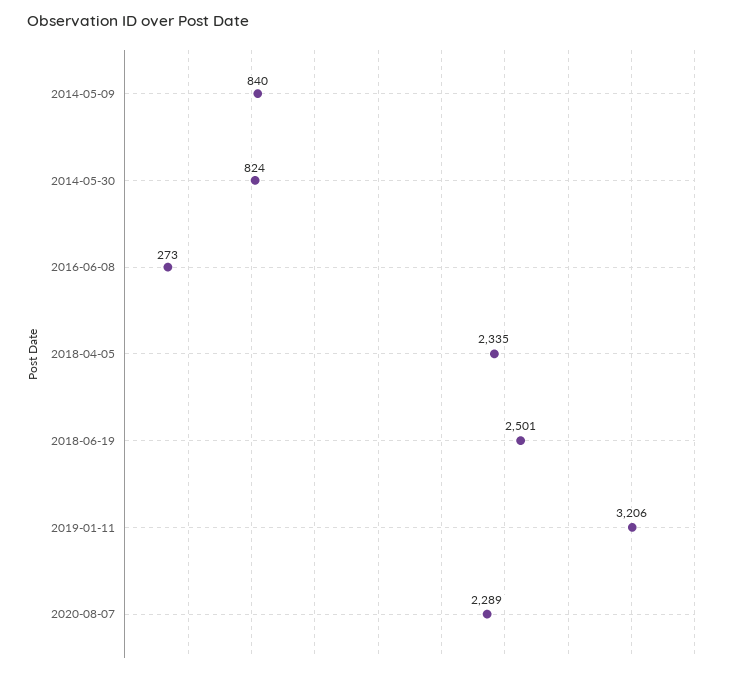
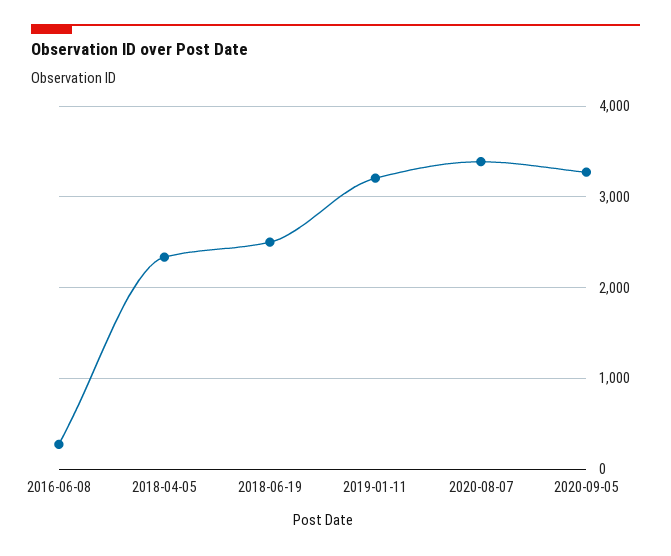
2014-05-09: 840 -> none
2014-05-30: 824 -> none
2020-08-07: 2289 -> 3400
2020-09-05: none -> 3300

